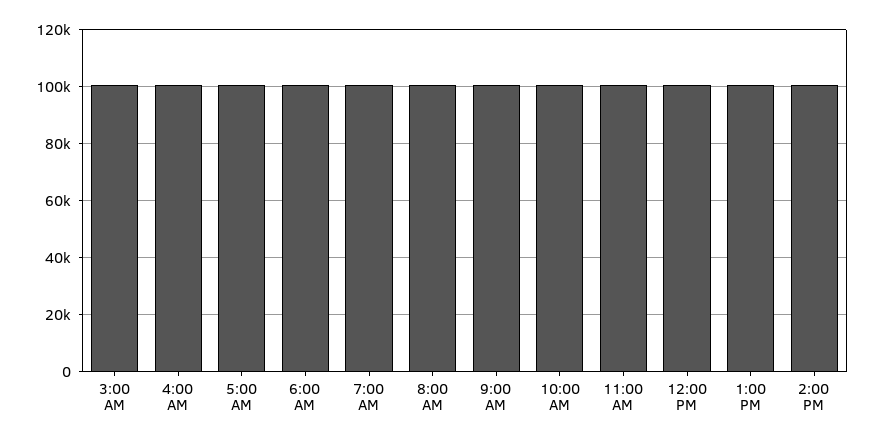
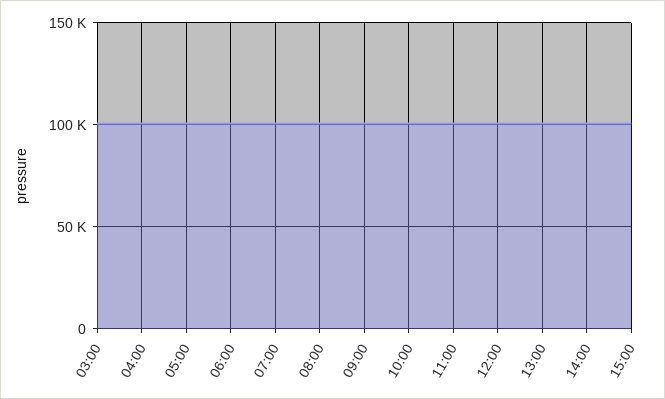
15:00: none -> 100000

